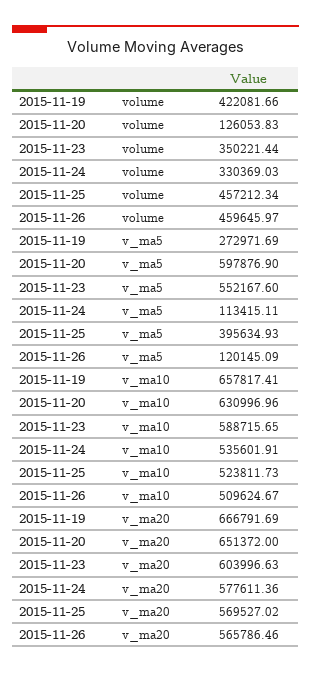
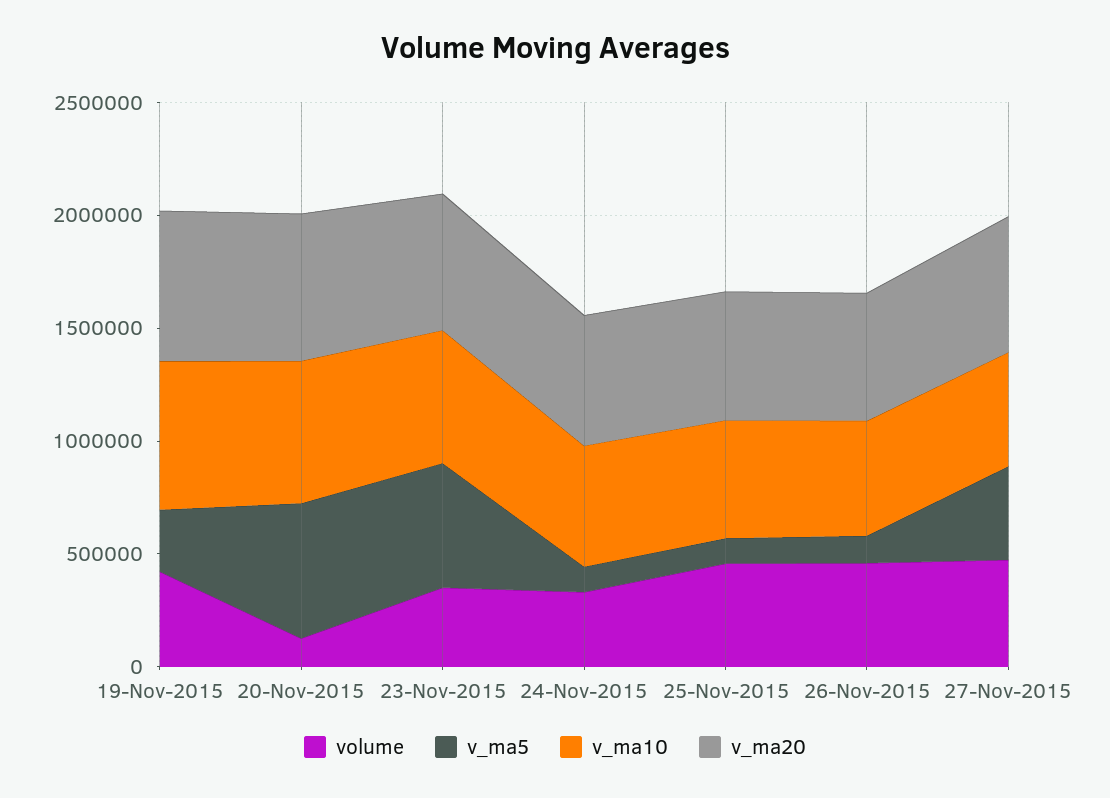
v_ma5, 2015-11-25: 395634.93 -> 100000
volume, 27-Nov-2015: none -> 500000
v_ma5, 27-Nov-2015: none -> 400000
v_ma10, 27-Nov-2015: none -> 500000
v_ma20, 27-Nov-2015: none -> 600000

